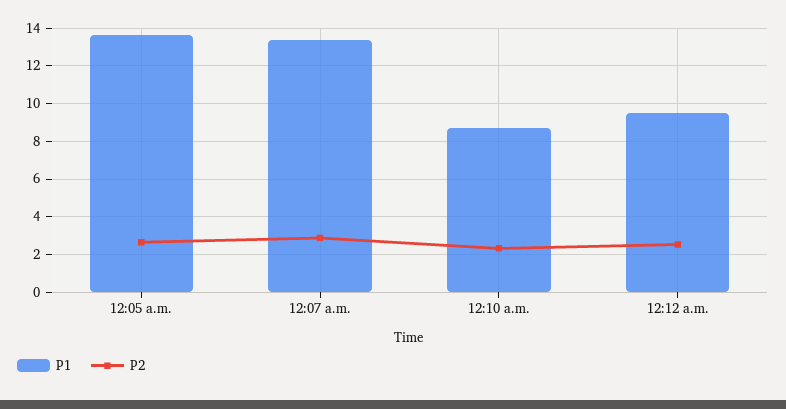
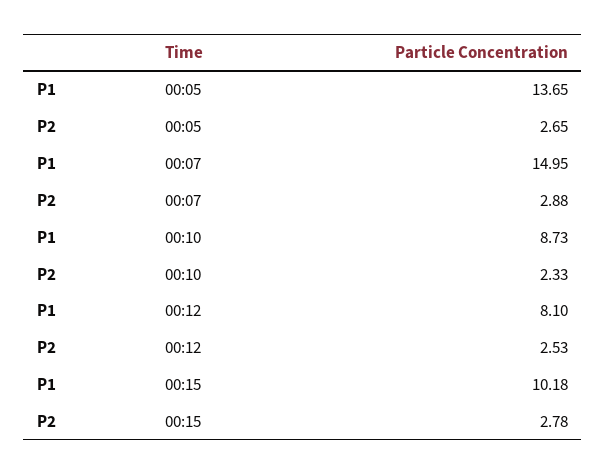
P1, 12:07 a.m.: 13.5 -> 14.95
P1, 12:12 a.m.: 9.5 -> 8.1
P1, 00:15: none -> 10.18
P2, 00:15: none -> 2.78

